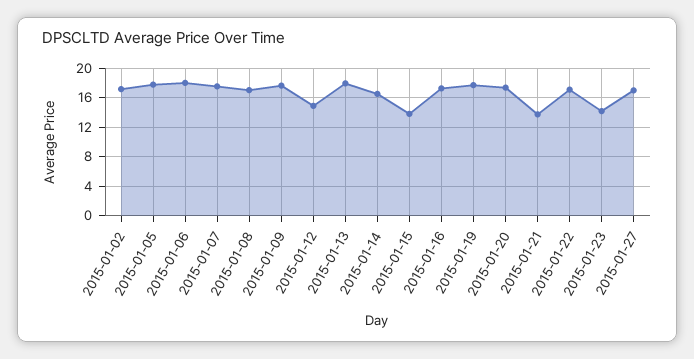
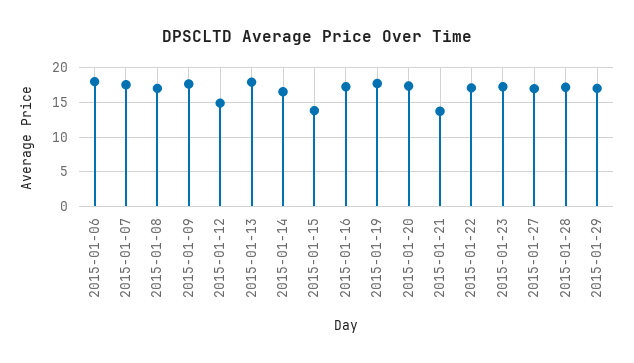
2015-01-02: 17 -> none
2015-01-05: 18 -> none
2015-01-23: 14 -> 17
2015-01-28: none -> 17
2015-01-29: none -> 17

